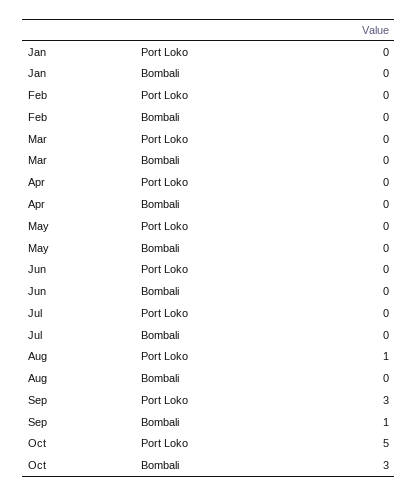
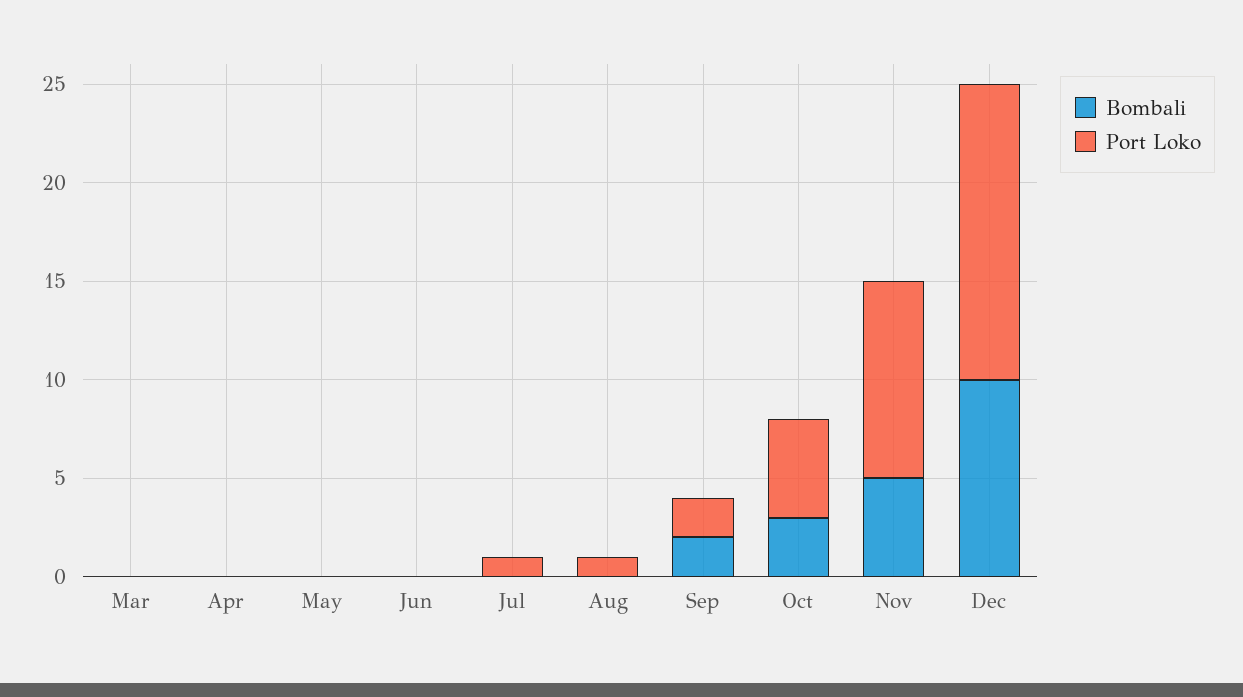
Port Loko, Jan: 0 -> none
Bombali, Jan: 0 -> none
Port Loko, Feb: 0 -> none
Bombali, Feb: 0 -> none
Port Loko, Jul: 0 -> 1
Port Loko, Sep: 3 -> 2
Bombali, Sep: 1 -> 2
Bombali, Nov: none -> 5
Port Loko, Nov: none -> 10
Bombali, Dec: none -> 10
Port Loko, Dec: none -> 15

